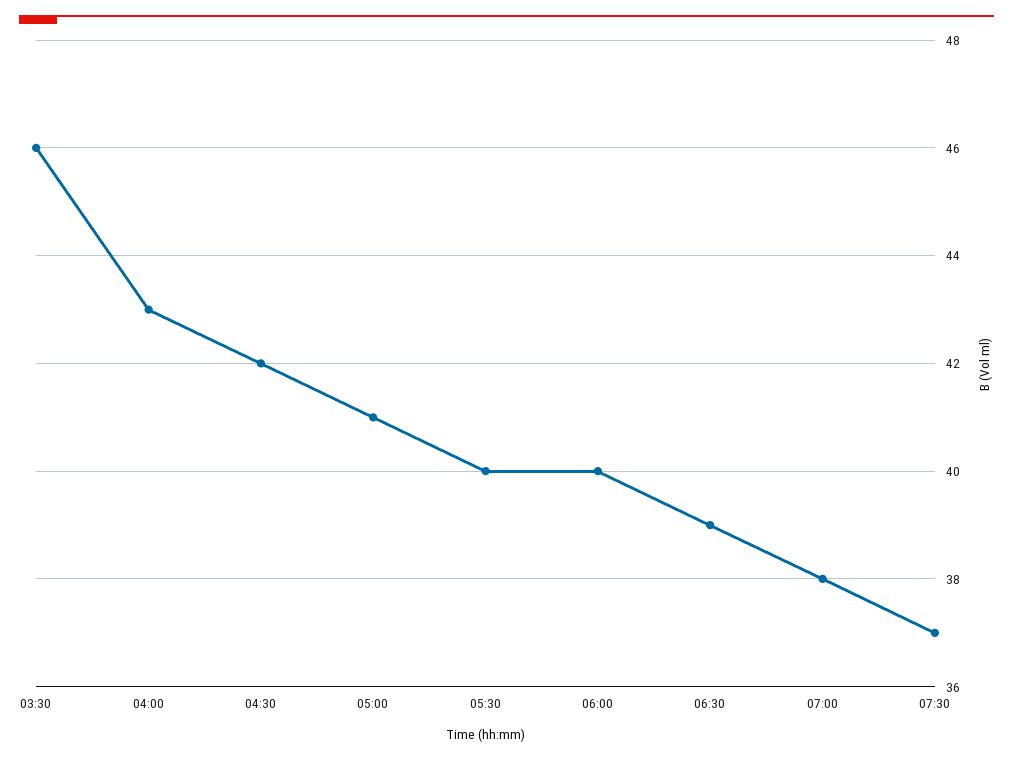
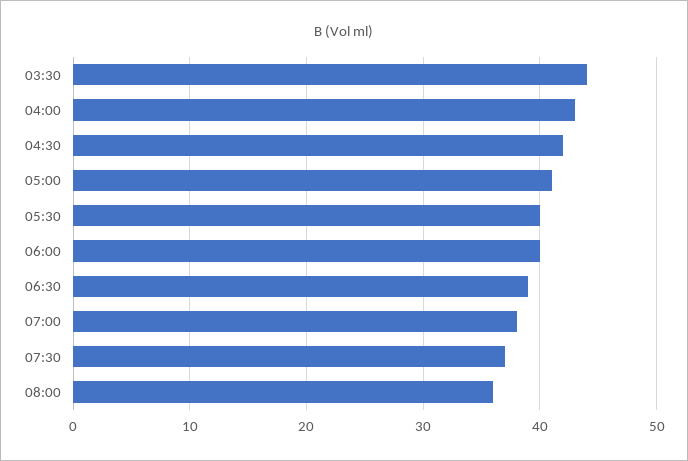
03:30: 46 -> 44
08:00: none -> 36

